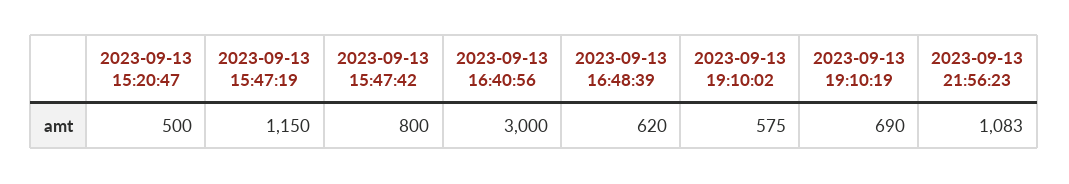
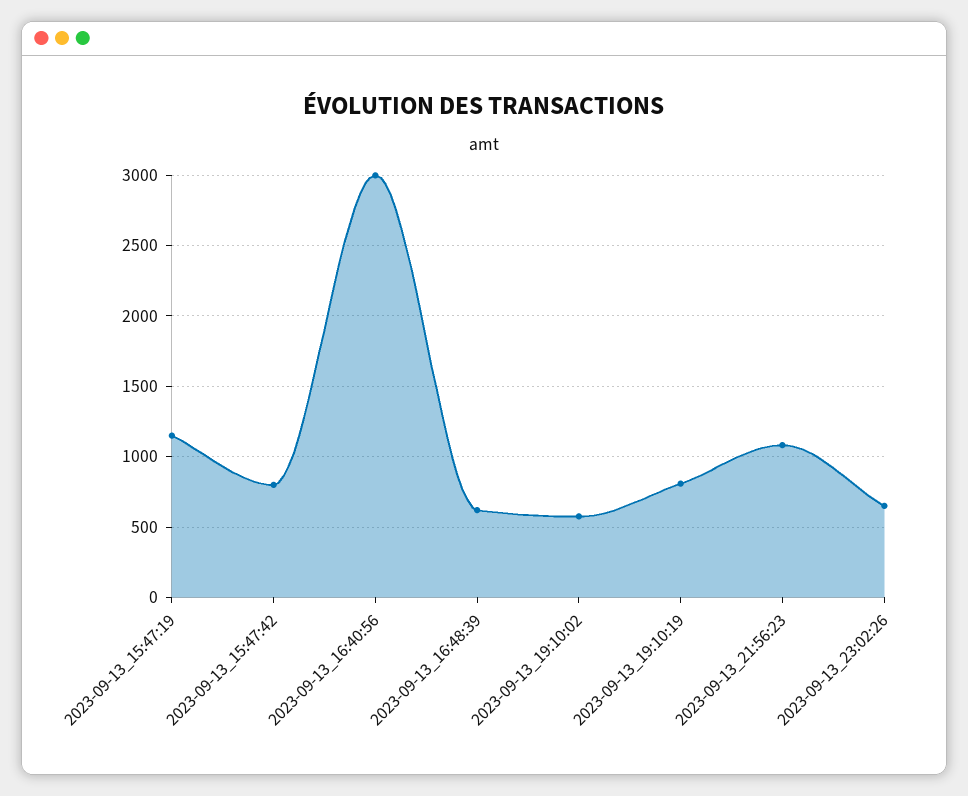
2023-09-13 15:20:47: 500 -> none
2023-09-13 19:10:19: 690 -> 800
2023-09-13_23:02:26: none -> 650

